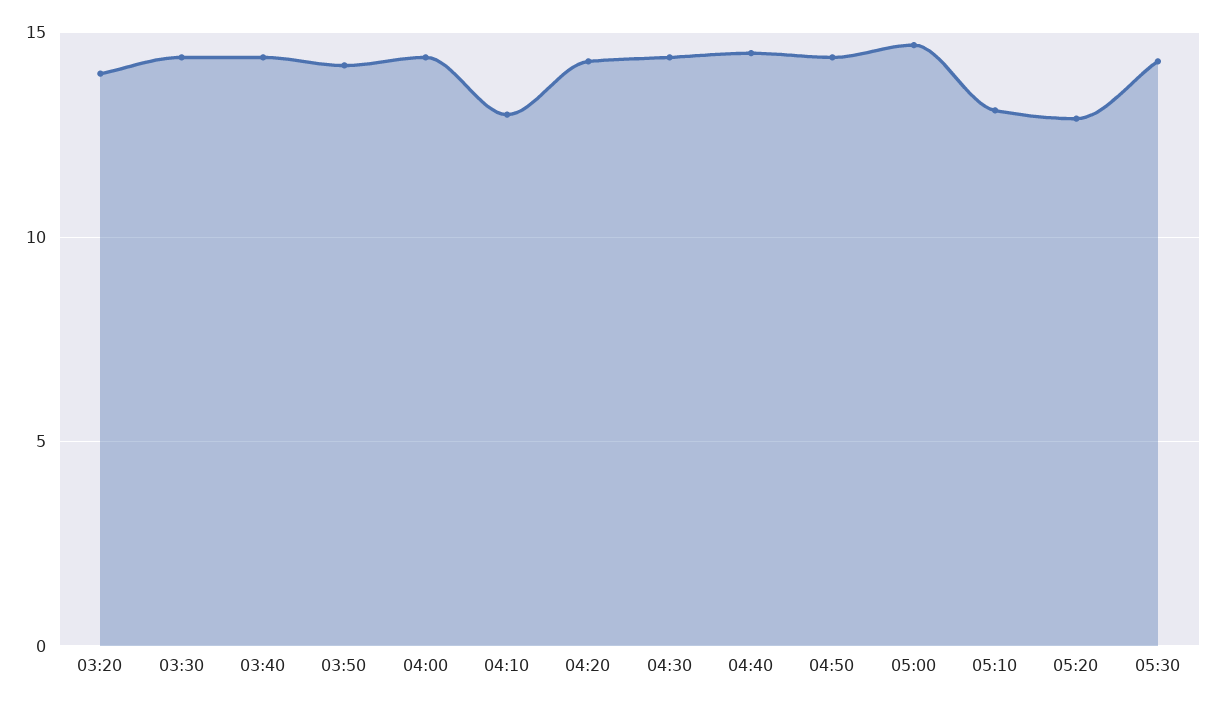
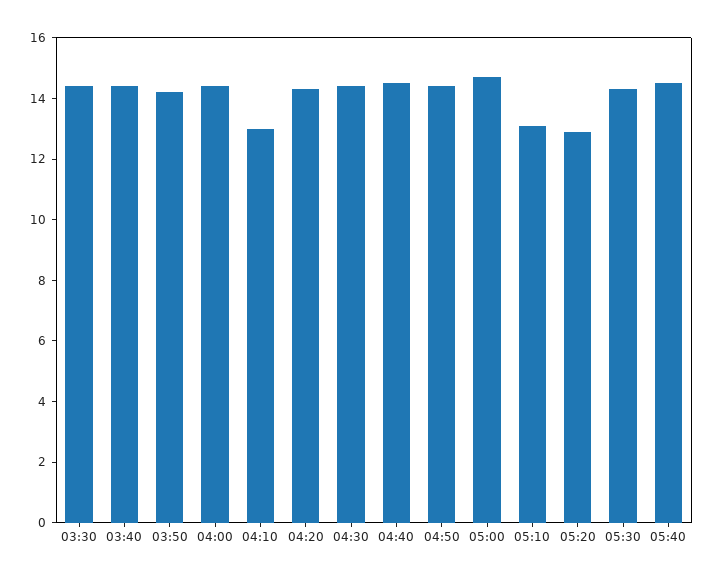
03:20: 14 -> none
05:40: none -> 14.5

